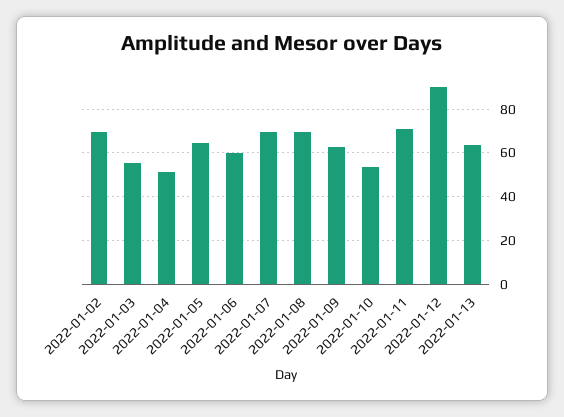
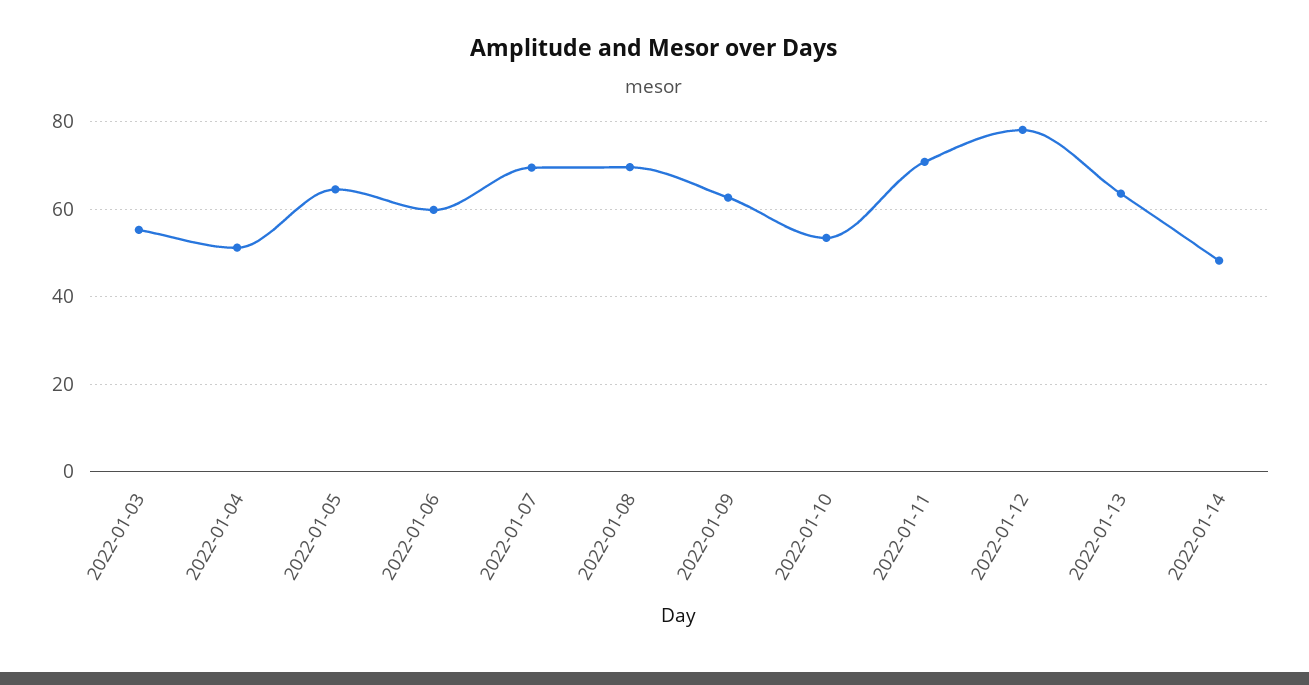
2022-01-02: 70 -> none
2022-01-12: 90 -> 78
2022-01-14: none -> 48

